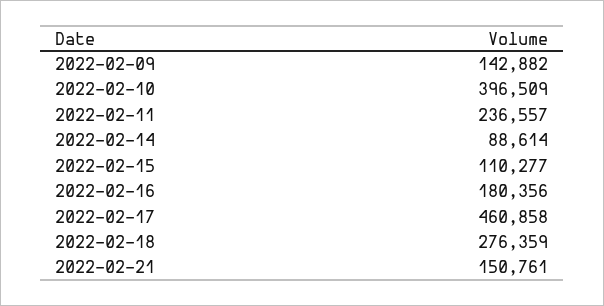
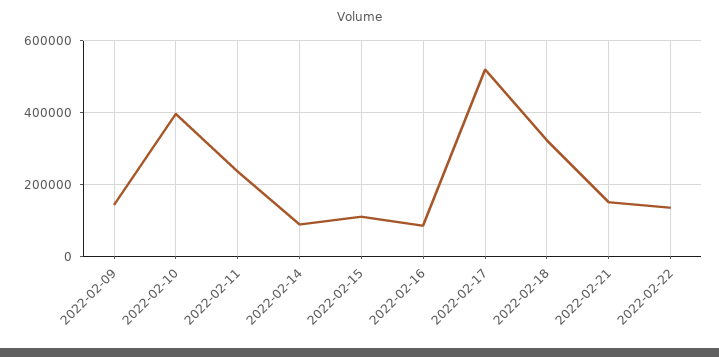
2022-02-16: 180356 -> 80000
2022-02-17: 460858 -> 520000
2022-02-18: 276359 -> 320000
2022-02-22: none -> 140000

